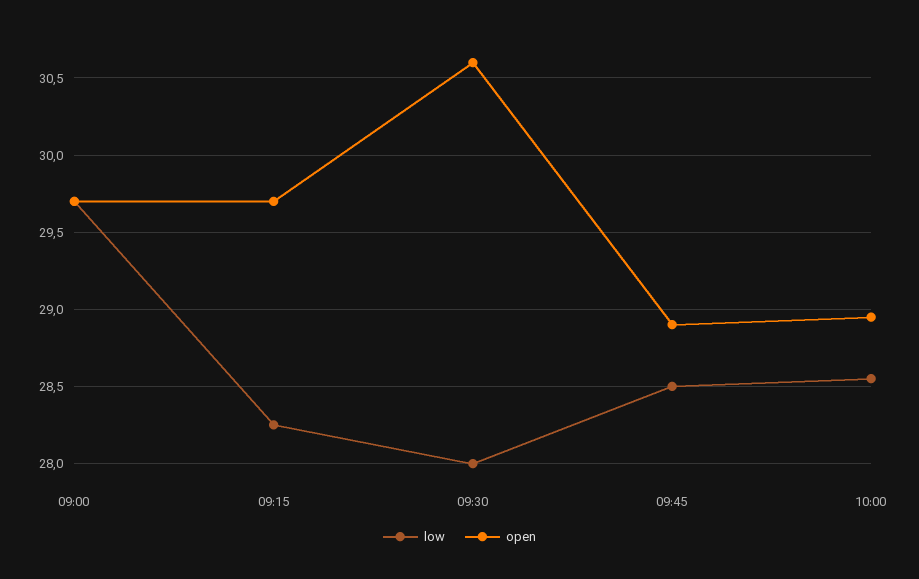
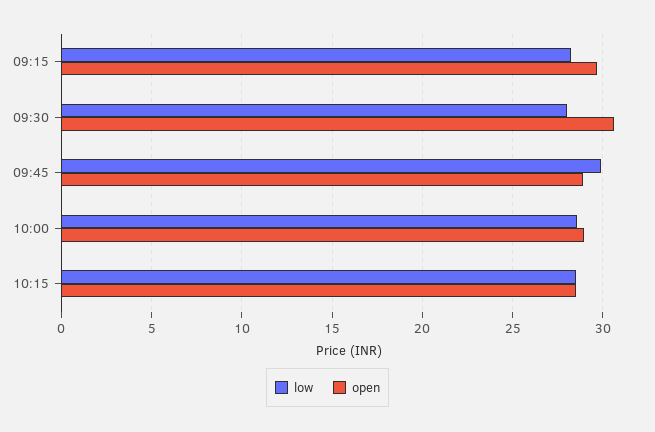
low, 09:00: 29.7 -> none
open, 09:00: 29.7 -> none
low, 09:45: 28.5 -> 30
low, 10:15: none -> 28.5
open, 10:15: none -> 28.5

